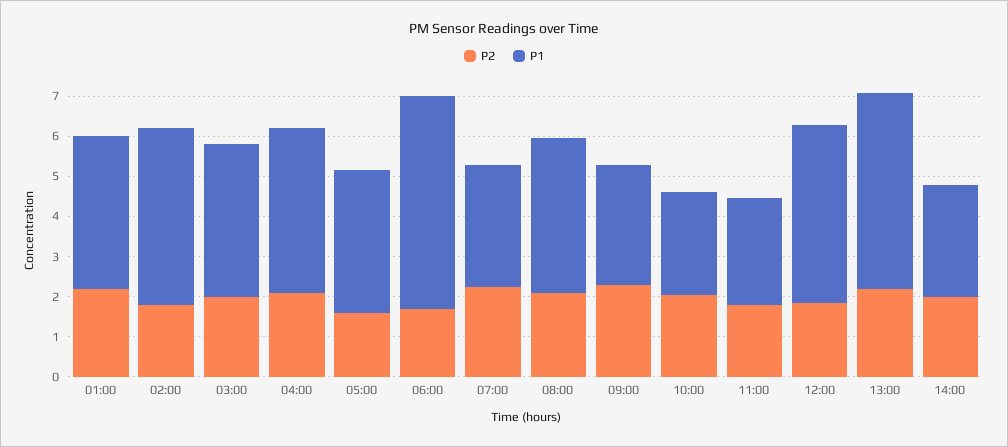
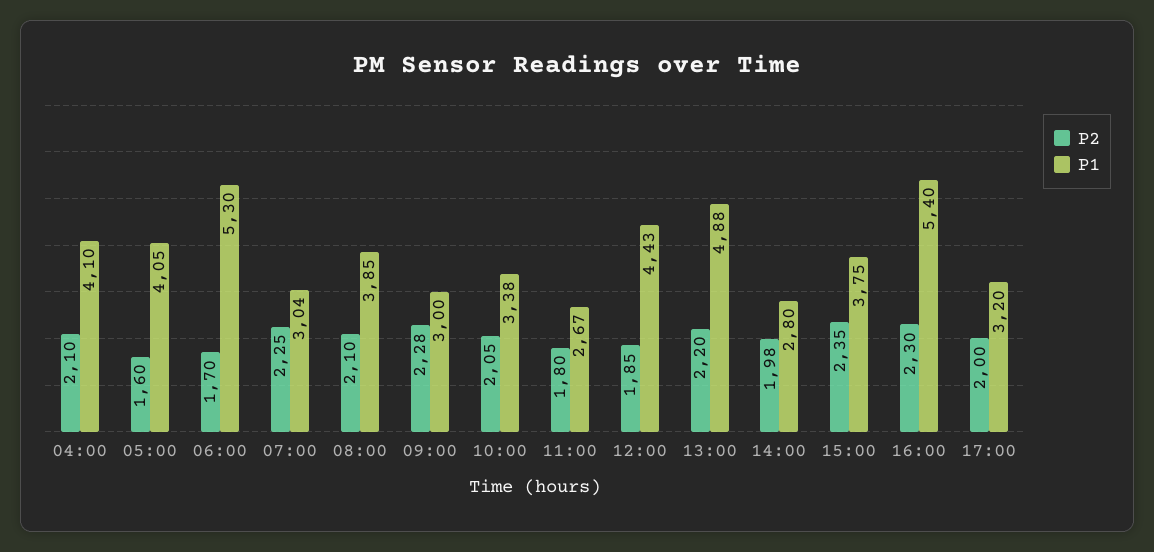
P2, 01:00: 2.2 -> none
P1, 01:00: 3.8 -> none
P2, 02:00: 1.8 -> none
P1, 02:00: 4.4 -> none
P2, 03:00: 2 -> none
P1, 03:00: 3.8 -> none
P1, 05:00: 3.6 -> 4.05
P1, 10:00: 2.6 -> 3.38
P2, 15:00: none -> 2.35
P1, 15:00: none -> 3.75
P2, 16:00: none -> 2.3
P1, 16:00: none -> 5.4
P2, 17:00: none -> 2
P1, 17:00: none -> 3.2

